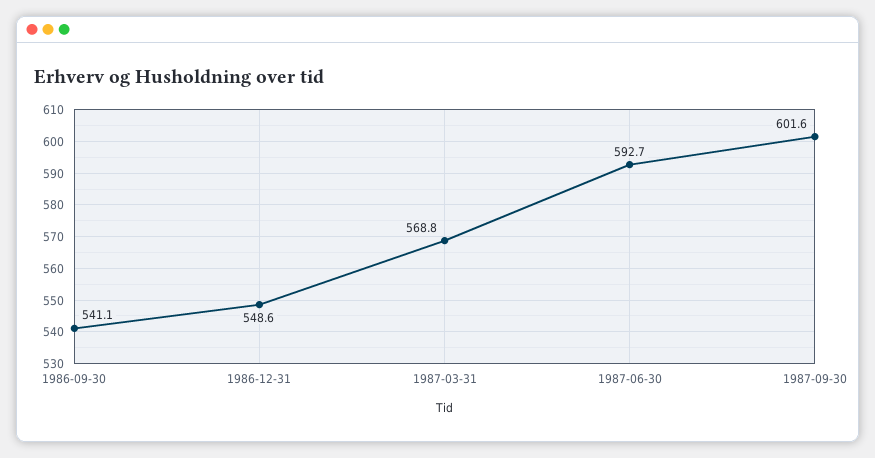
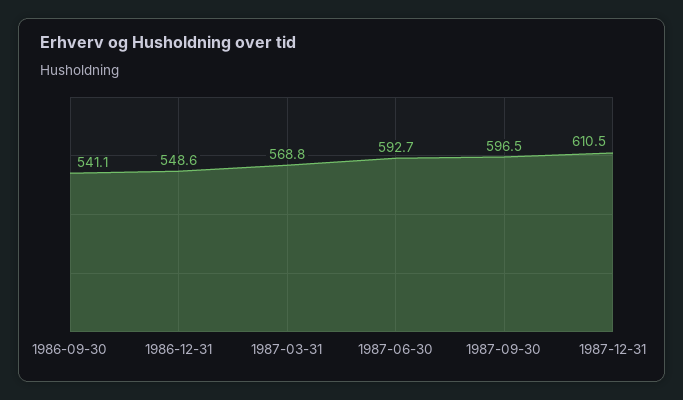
1987-09-30: 601.6 -> 596.5
1987-12-31: none -> 610.5

